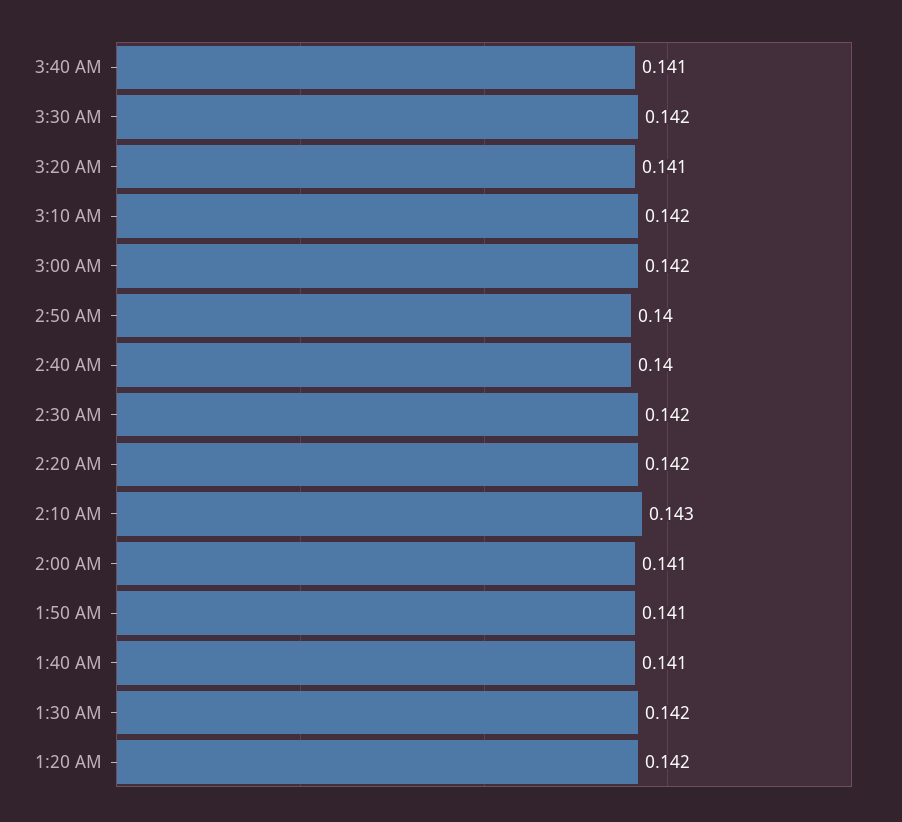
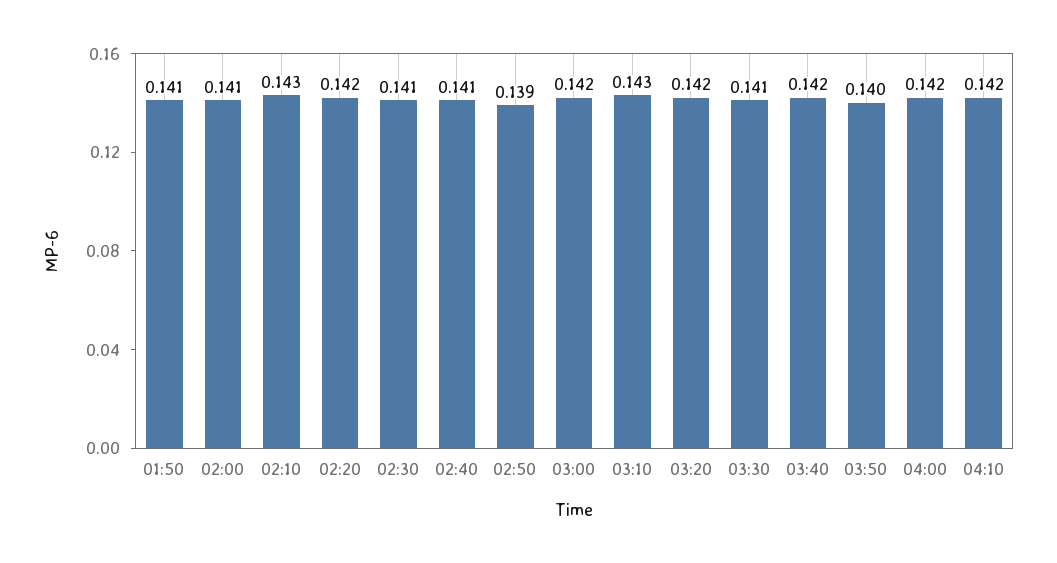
3:40 AM: 0.141 -> 0.142
3:30 AM: 0.142 -> 0.141
3:20 AM: 0.141 -> 0.142
3:10 AM: 0.142 -> 0.143
2:50 AM: 0.14 -> 0.139
2:40 AM: 0.14 -> 0.141
2:30 AM: 0.142 -> 0.141
1:40 AM: 0.141 -> none
1:30 AM: 0.142 -> none
1:20 AM: 0.142 -> none
03:50: none -> 0.14
04:00: none -> 0.142
04:10: none -> 0.142

